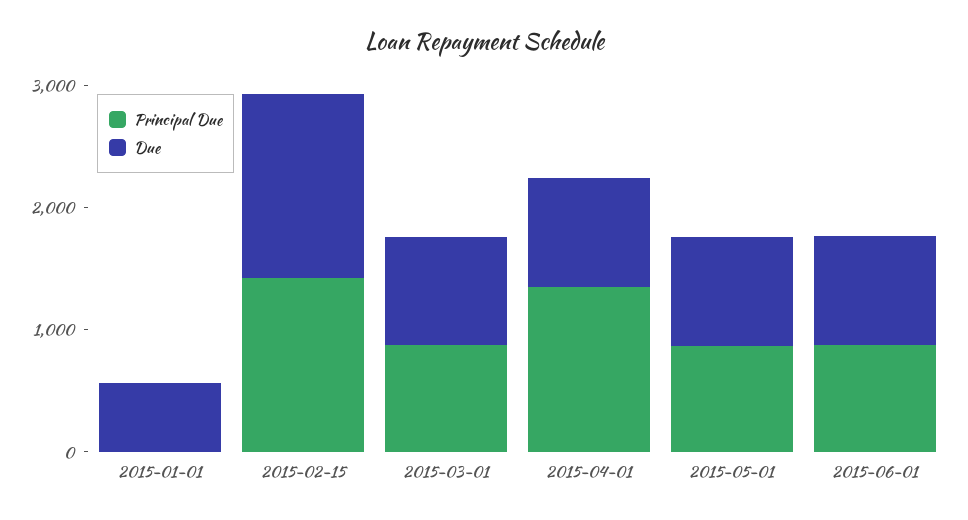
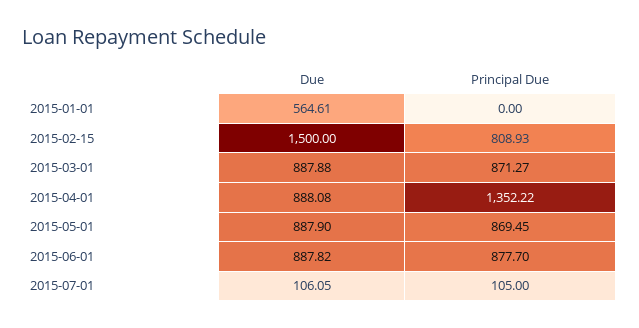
Principal Due, 2015-02-15: 1400 -> 808.93
Due, 2015-07-01: none -> 106.05
Principal Due, 2015-07-01: none -> 105

